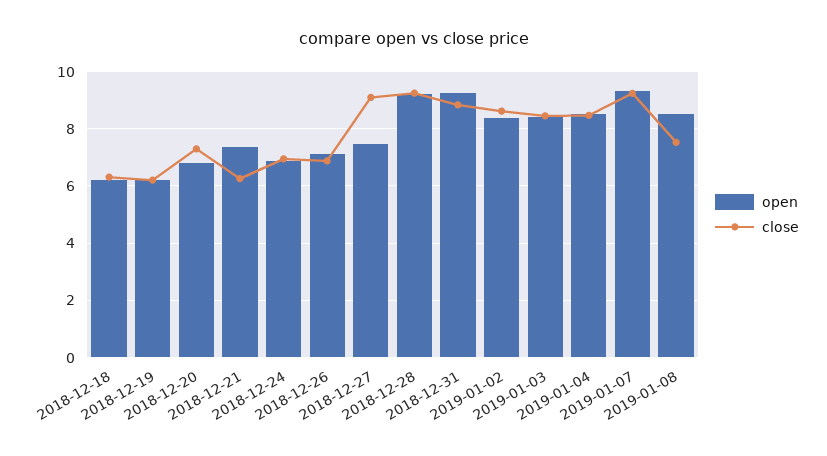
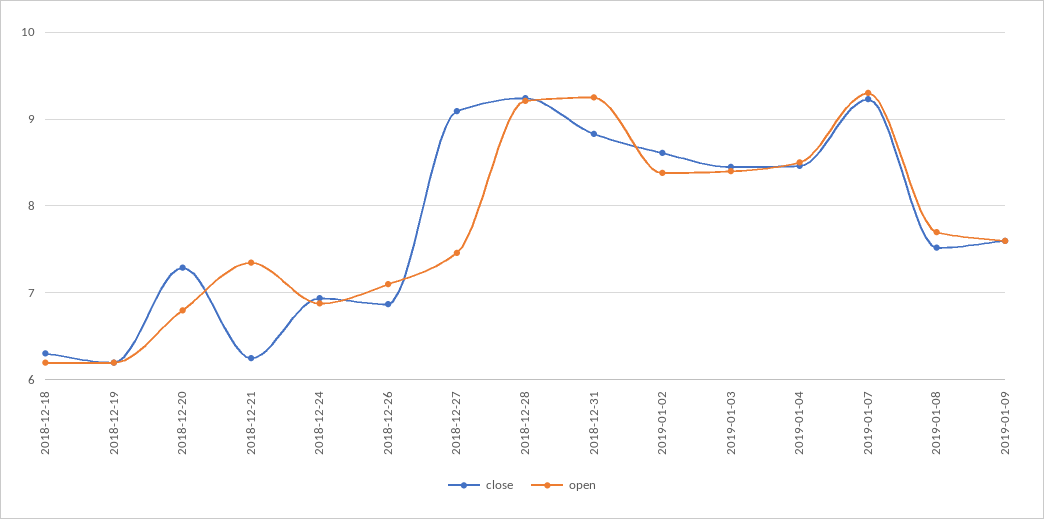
open, 2019-01-08: 8.5 -> 7.7
close, 2019-01-09: none -> 7.6
open, 2019-01-09: none -> 7.6

